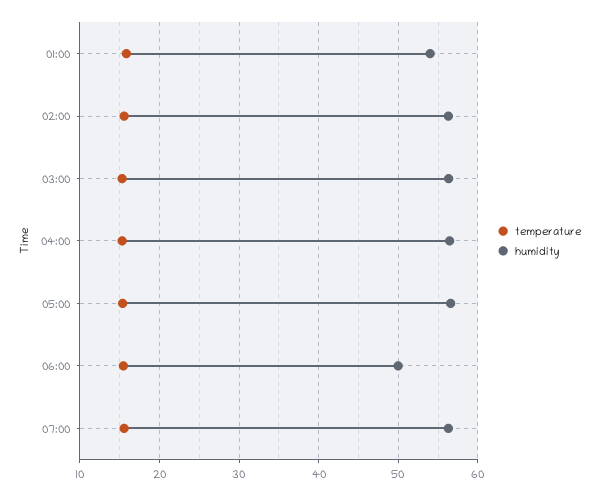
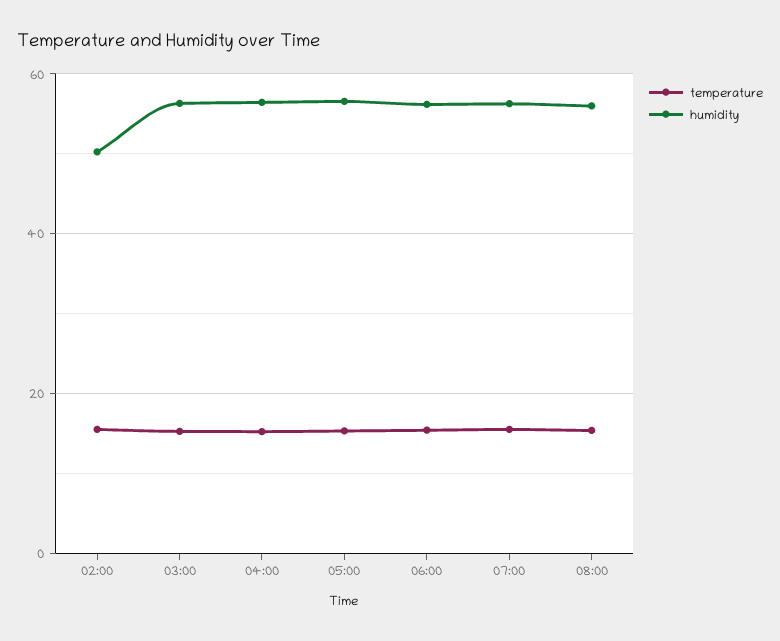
temperature, 01:00: 16 -> none
humidity, 01:00: 54 -> none
humidity, 02:00: 56 -> 50
humidity, 06:00: 50 -> 56
temperature, 08:00: none -> 16
humidity, 08:00: none -> 56

